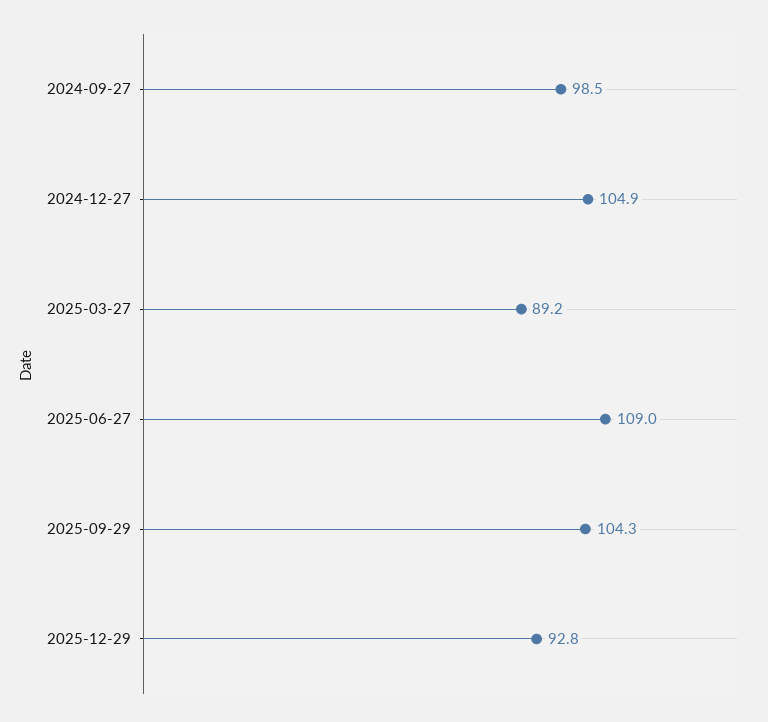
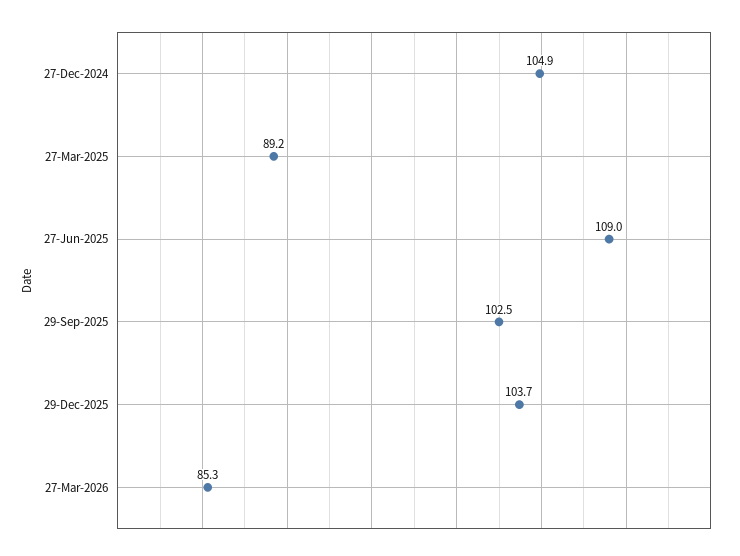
2024-09-27: 98.5 -> none
2025-09-29: 104.3 -> 102.5
2025-12-29: 92.8 -> 103.7
27-Mar-2026: none -> 85.3

